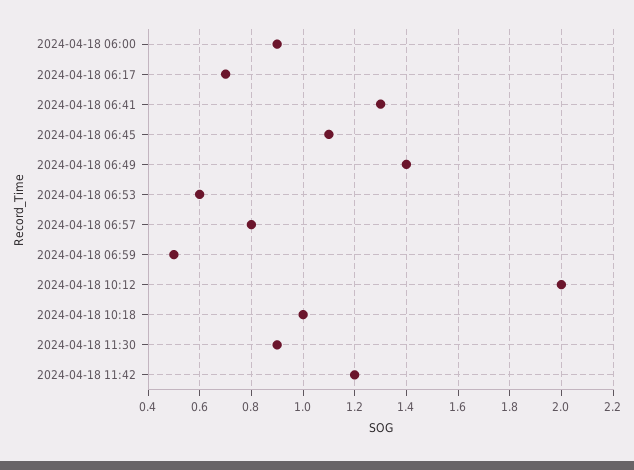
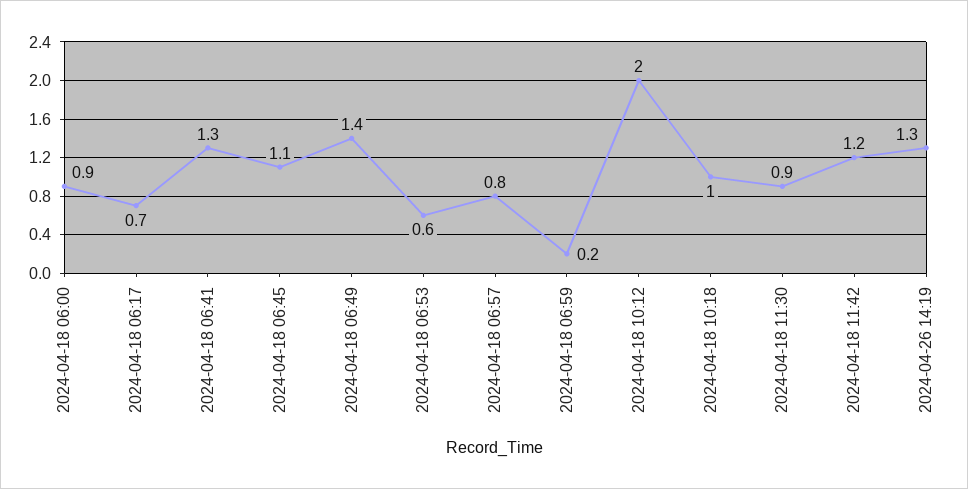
2024-04-18 06:59: 0.5 -> 0.2
2024-04-26 14:19: none -> 1.3

